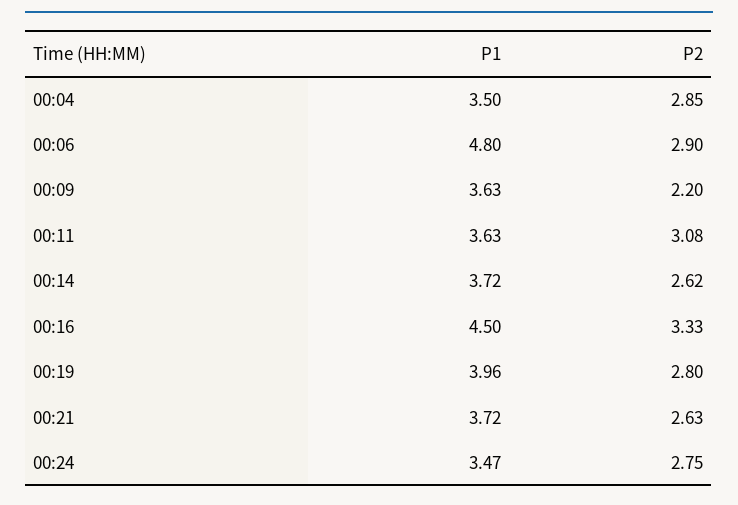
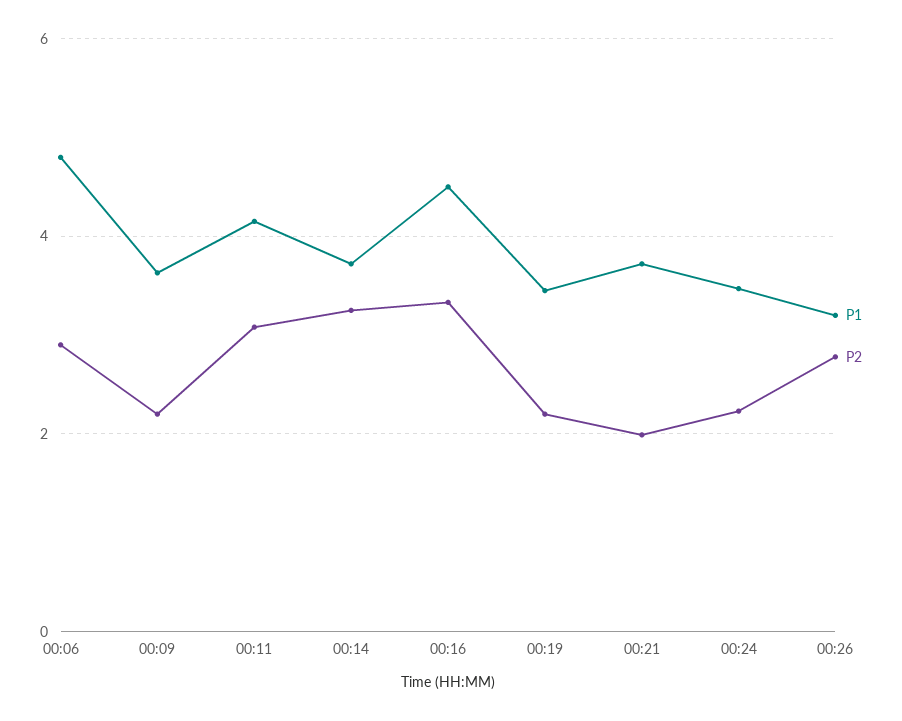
P1, 00:04: 3.5 -> none
P2, 00:04: 2.85 -> none
P1, 00:11: 3.63 -> 4.2
P2, 00:14: 2.62 -> 3.2
P1, 00:19: 3.96 -> 3.4
P2, 00:19: 2.8 -> 2.2
P2, 00:21: 2.63 -> 2
P2, 00:24: 2.75 -> 2.2
P1, 00:26: none -> 3.2
P2, 00:26: none -> 2.8

